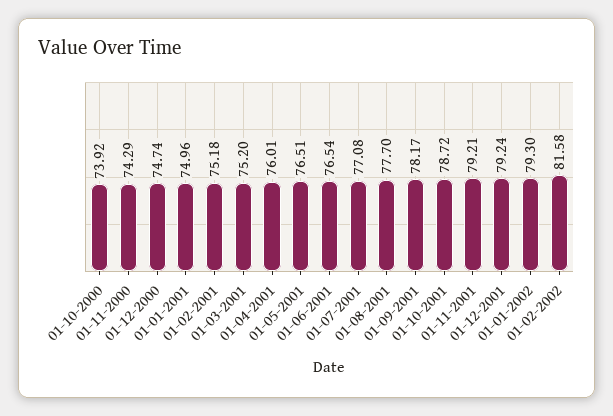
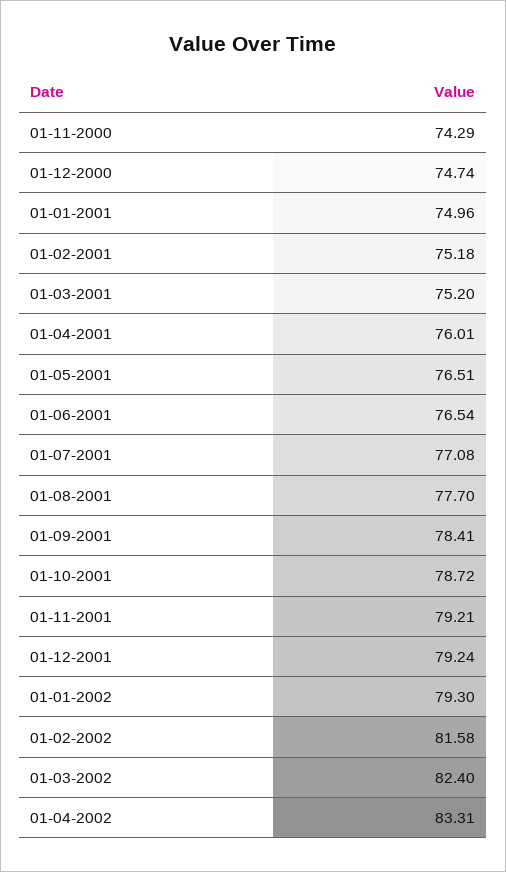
01-10-2000: 73.92 -> none
01-09-2001: 78.17 -> 78.41
01-03-2002: none -> 82.4
01-04-2002: none -> 83.31

